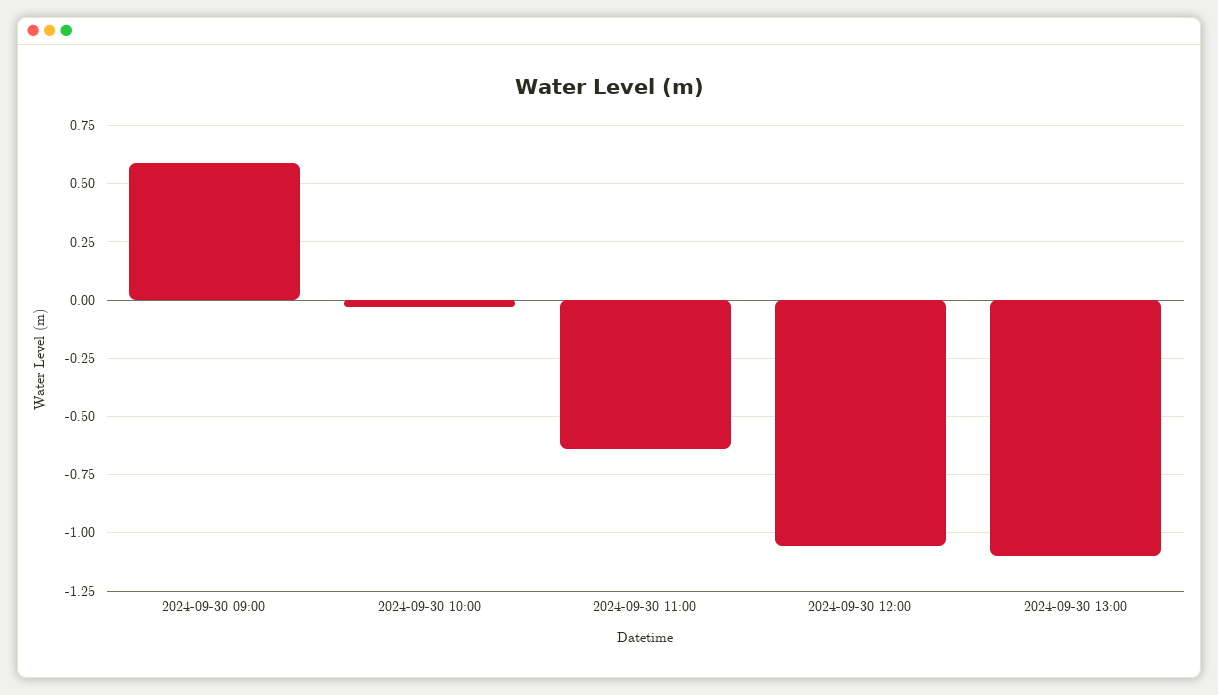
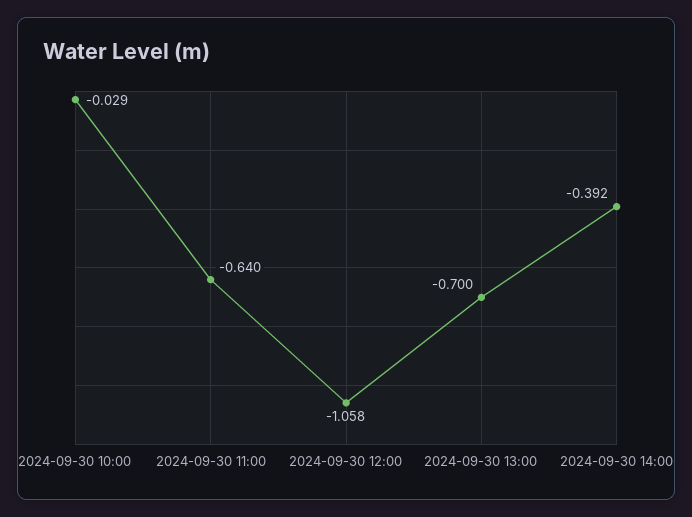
2024-09-30 09:00: 0.6 -> none
2024-09-30 13:00: -1.1 -> -0.7
2024-09-30 14:00: none -> -0.392

